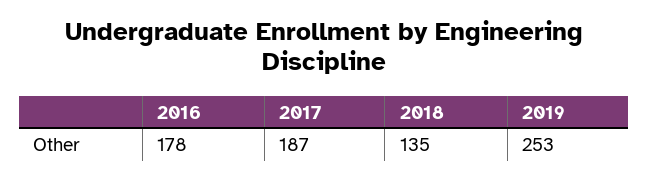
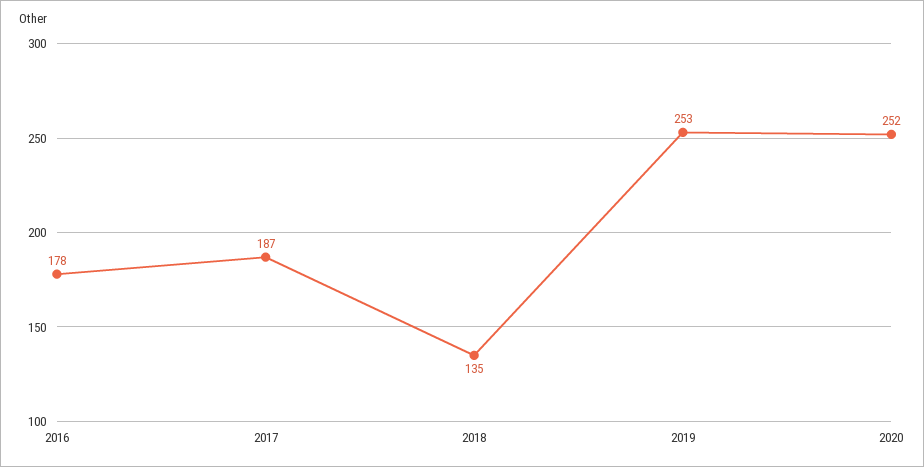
2020: none -> 252

